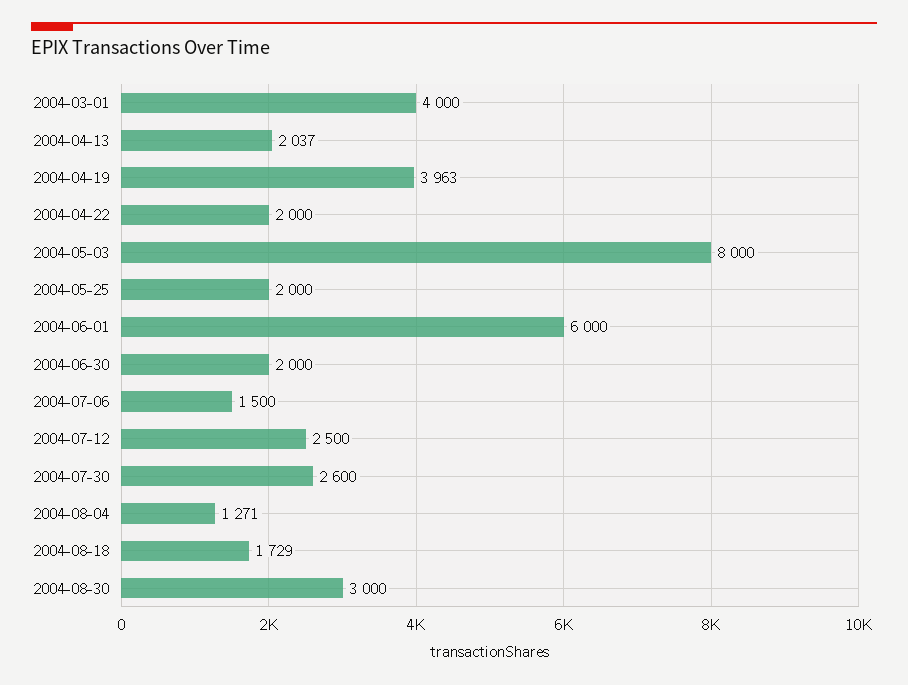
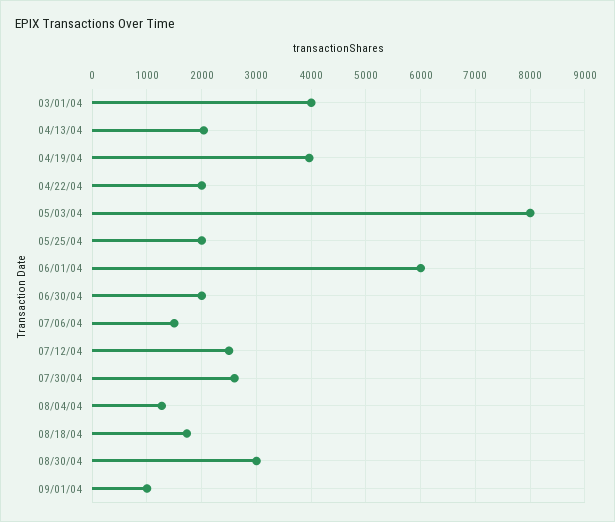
09/01/04: none -> 1000

